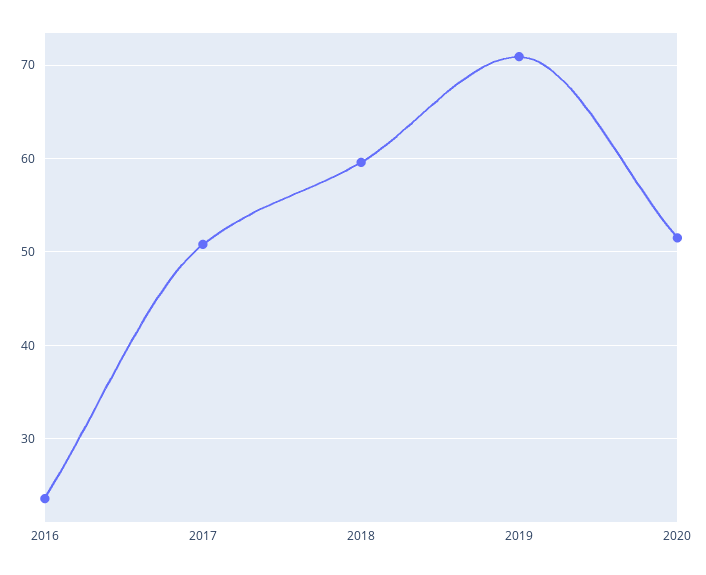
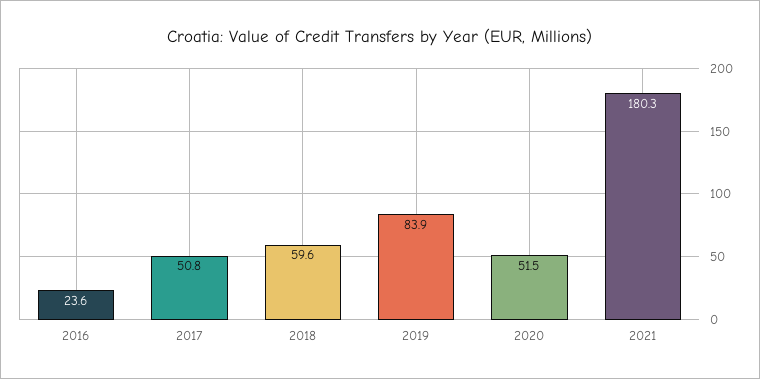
2019: 71 -> 83.9
2021: none -> 180.3

